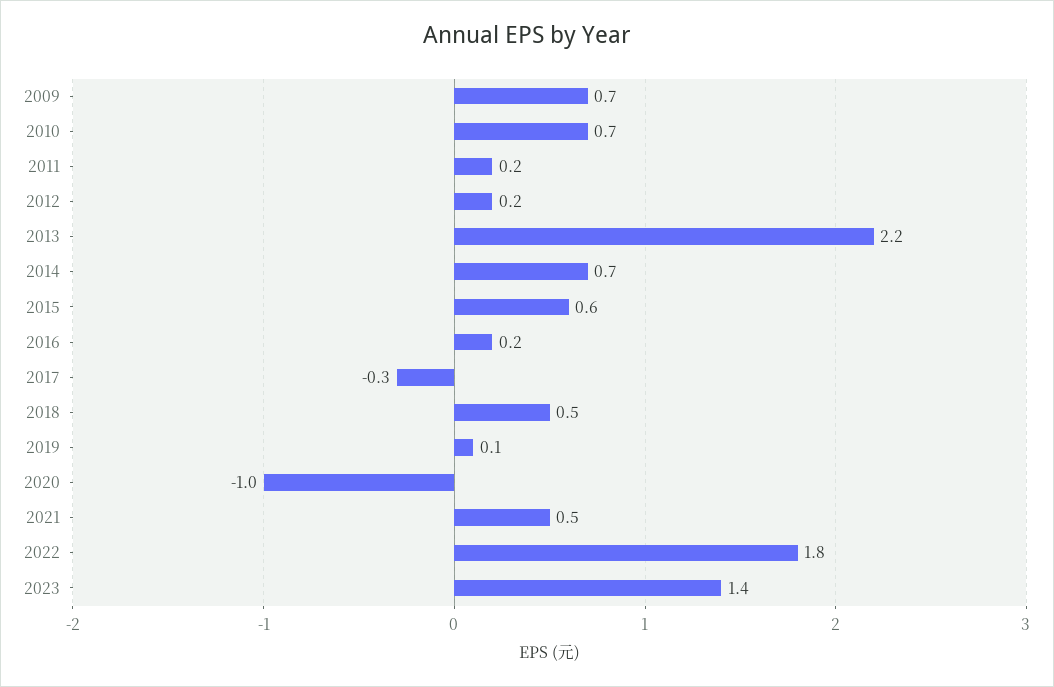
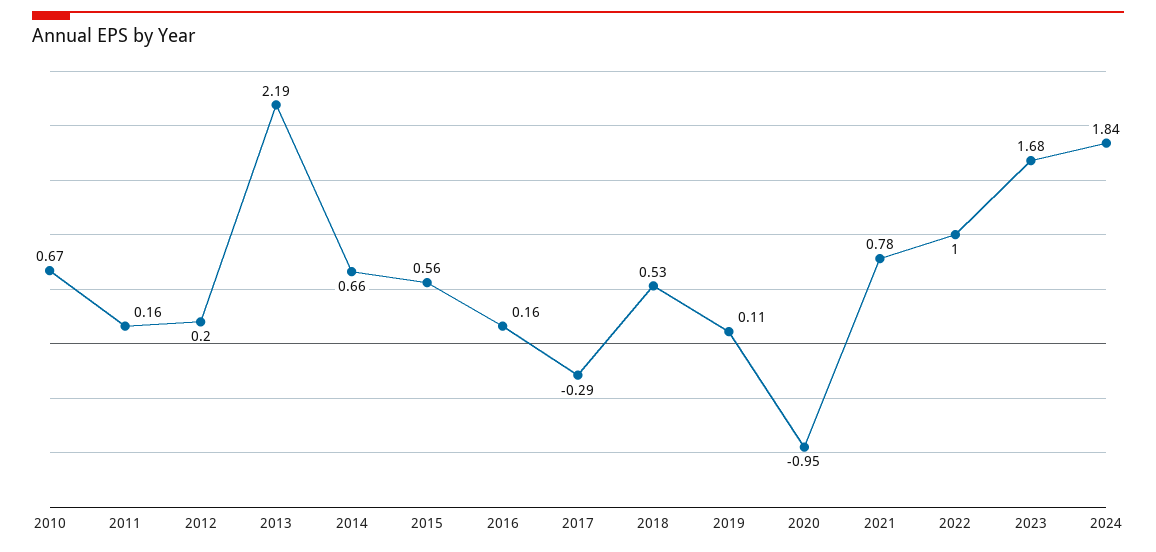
2009: 0.7 -> none
2021: 0.5 -> 0.78
2022: 1.8 -> 1
2023: 1.4 -> 1.68
2024: none -> 1.84

